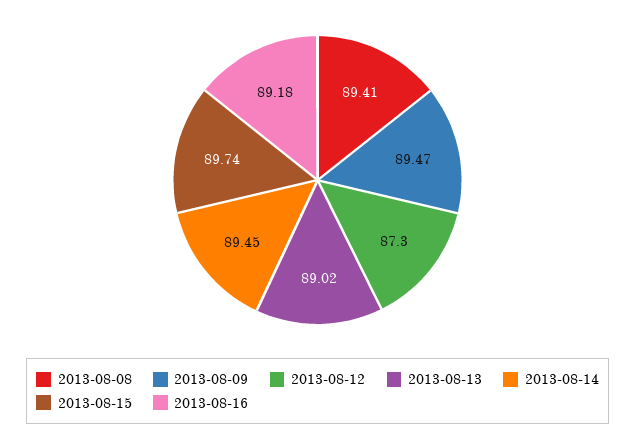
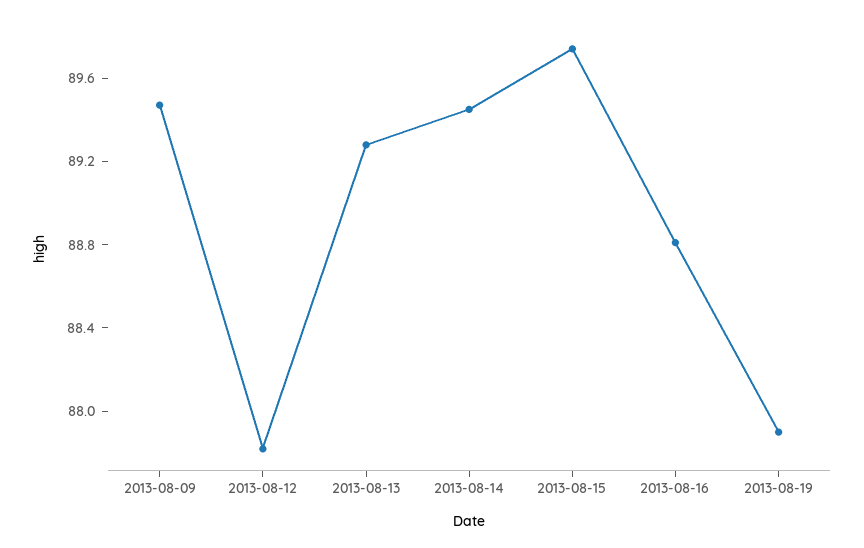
2013-08-08: 89.41 -> none
2013-08-12: 87.3 -> 87.8
2013-08-13: 89.02 -> 89.3
2013-08-16: 89.18 -> 88.8
2013-08-19: none -> 87.9

